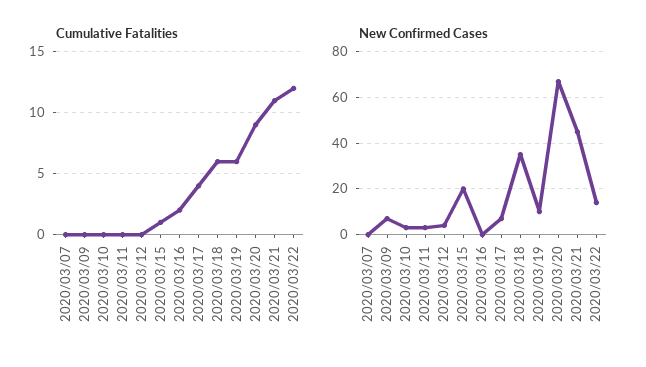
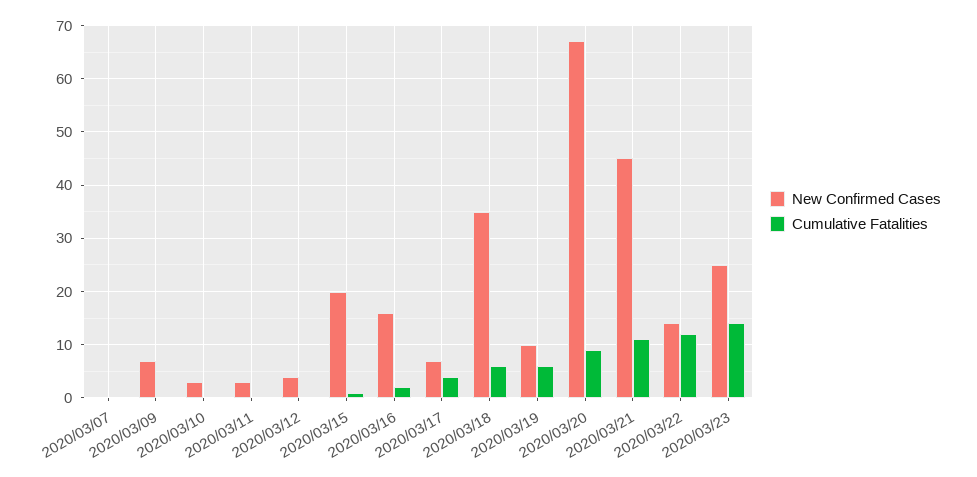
New Confirmed Cases, 2020/03/16: 0 -> 15
New Confirmed Cases, 2020/03/23: none -> 25
Cumulative Fatalities, 2020/03/23: none -> 15

